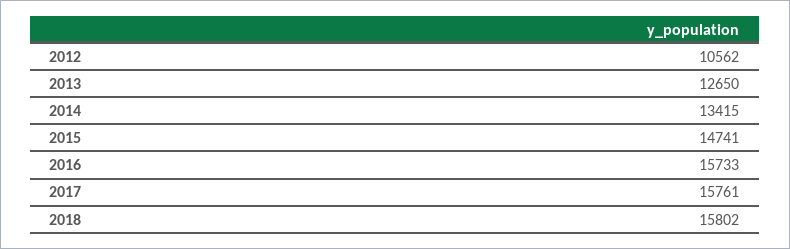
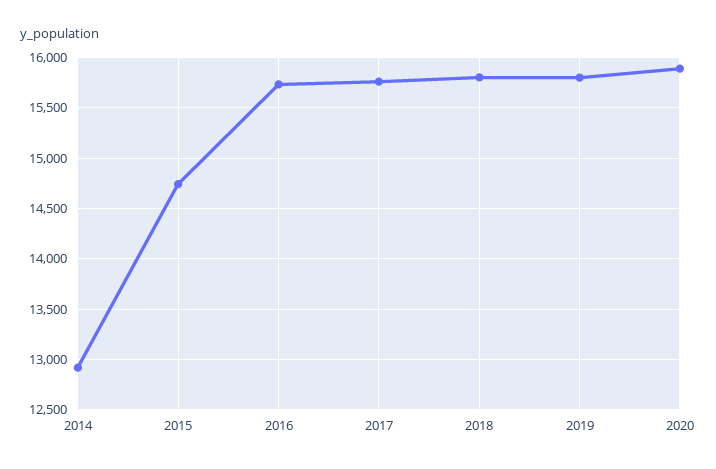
2012: 10562 -> none
2013: 12650 -> none
2014: 13415 -> 12900
2019: none -> 15800
2020: none -> 15900

